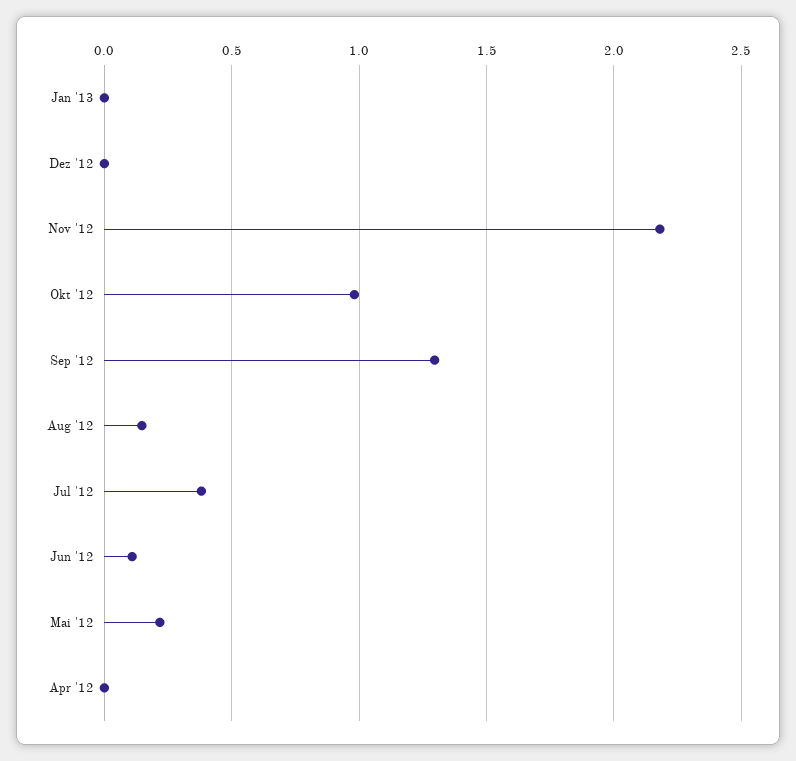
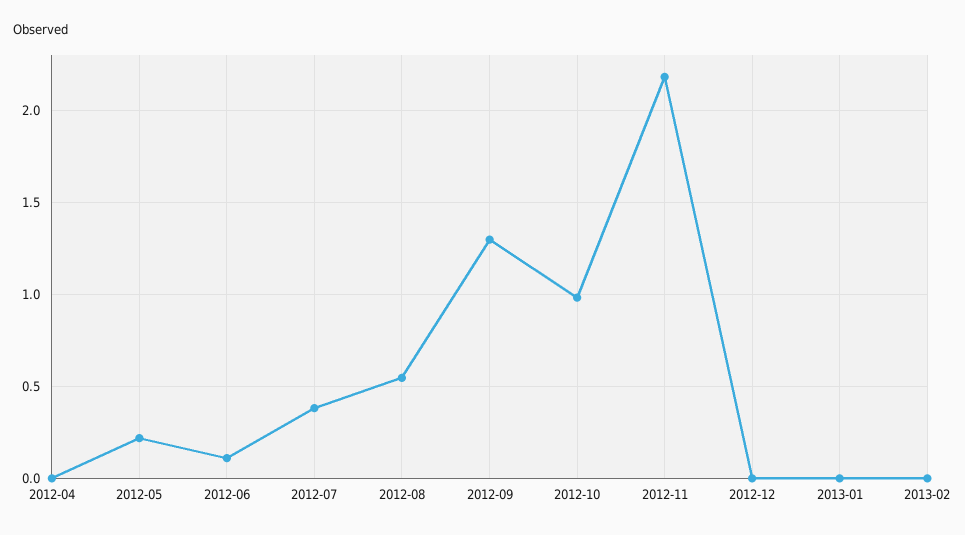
Aug '12: 0.15 -> 0.55
2013-02: none -> 0

